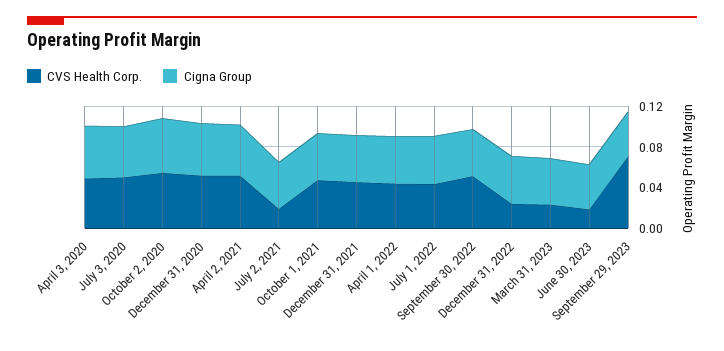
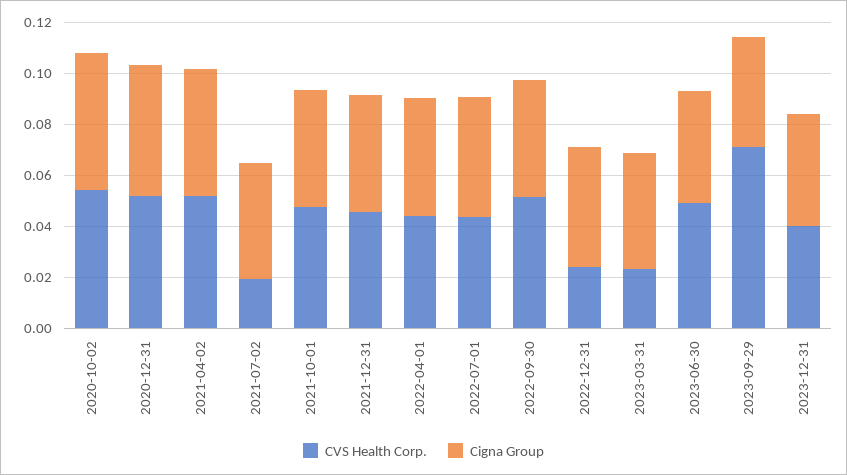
CVS Health Corp., April 3, 2020: 0.05 -> none
Cigna Group, April 3, 2020: 0.05 -> none
CVS Health Corp., July 3, 2020: 0.05 -> none
Cigna Group, July 3, 2020: 0.05 -> none
CVS Health Corp., June 30, 2023: 0.02 -> 0.05
CVS Health Corp., 2023-12-31: none -> 0.04
Cigna Group, 2023-12-31: none -> 0.045

